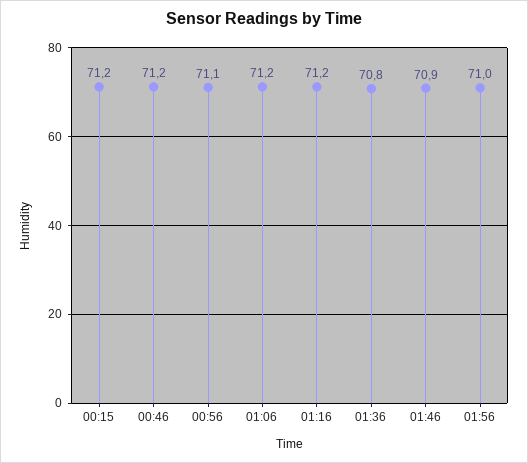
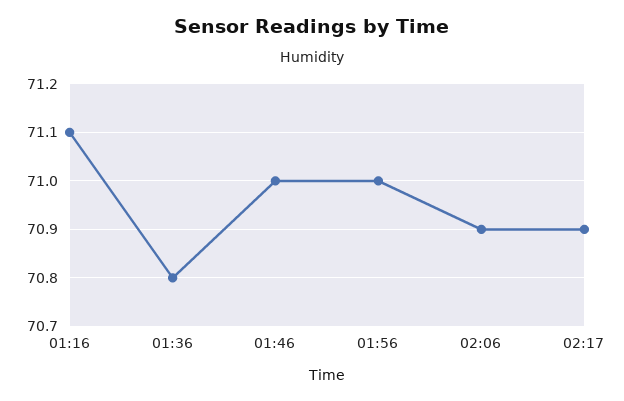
00:15: 71.2 -> none
00:46: 71.2 -> none
00:56: 71.1 -> none
01:06: 71.2 -> none
01:16: 71.2 -> 71.1
01:46: 70.9 -> 71
02:06: none -> 70.9
02:17: none -> 70.9

